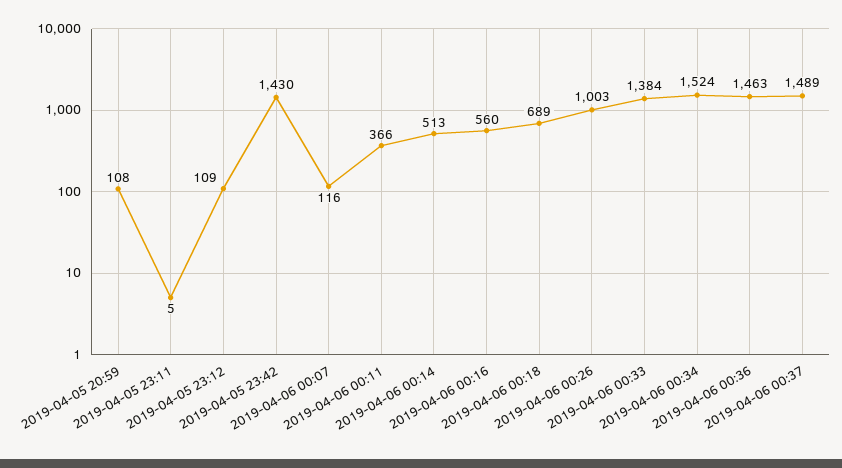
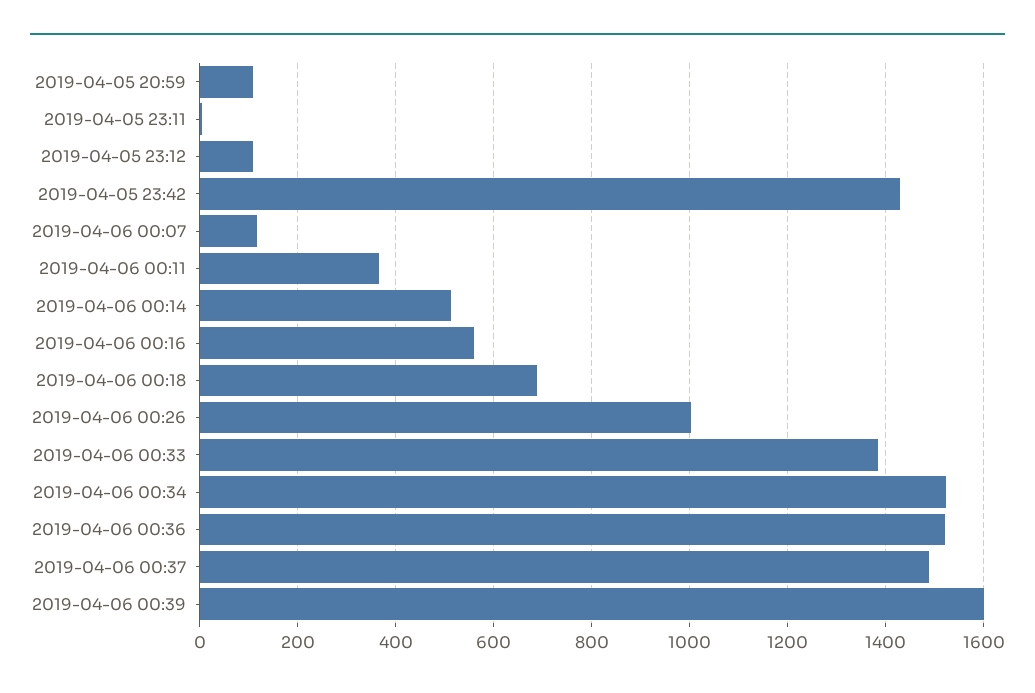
2019-04-06 00:36: 1463 -> 1520
2019-04-06 00:39: none -> 1600

